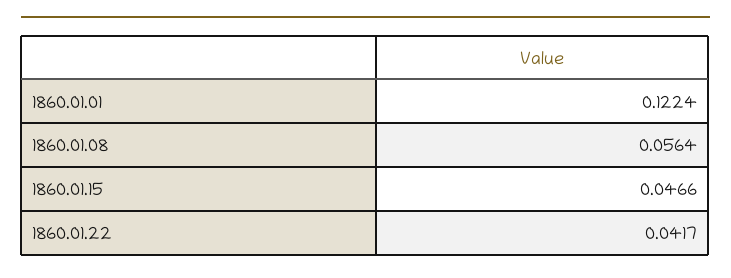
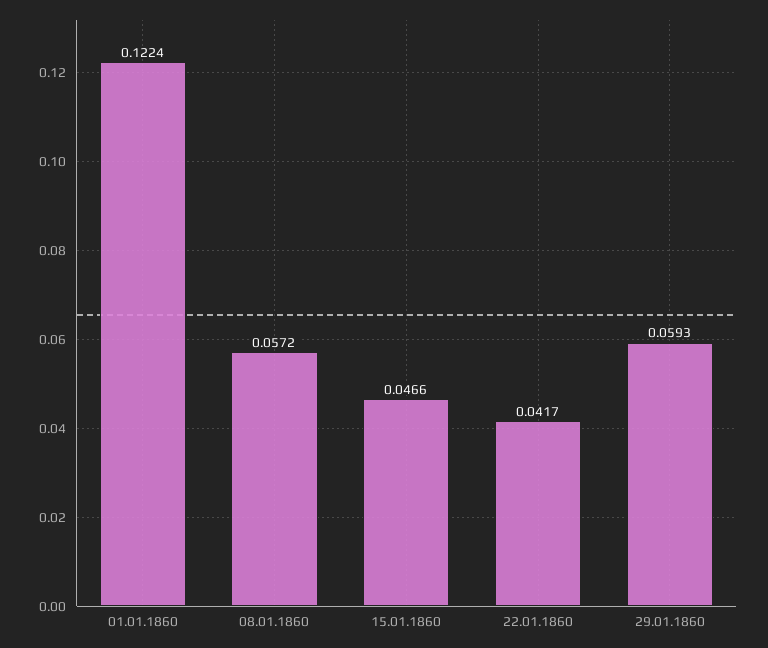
1860.01.08: 0.0564 -> 0.0572
29.01.1860: none -> 0.0593

